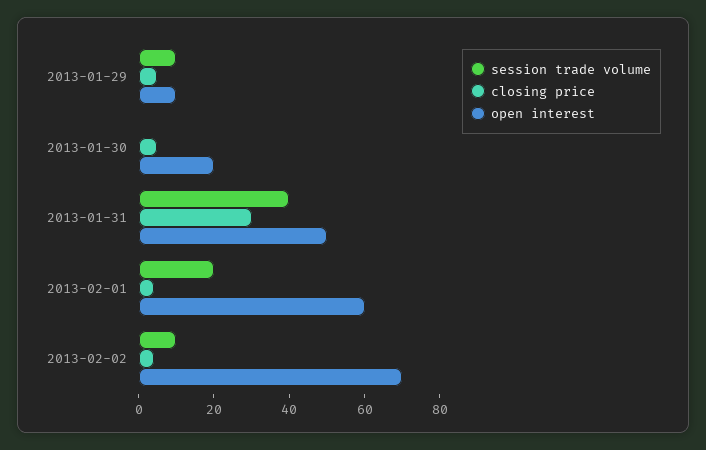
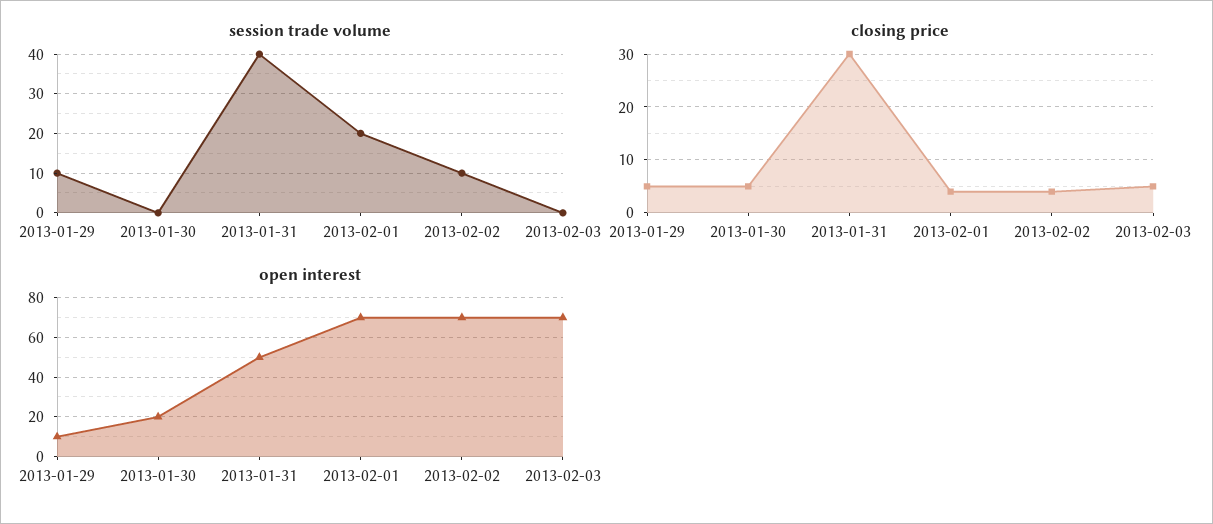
open interest, 2013-02-01: 60 -> 70
session trade volume, 2013-02-03: none -> 0
closing price, 2013-02-03: none -> 5
open interest, 2013-02-03: none -> 70

